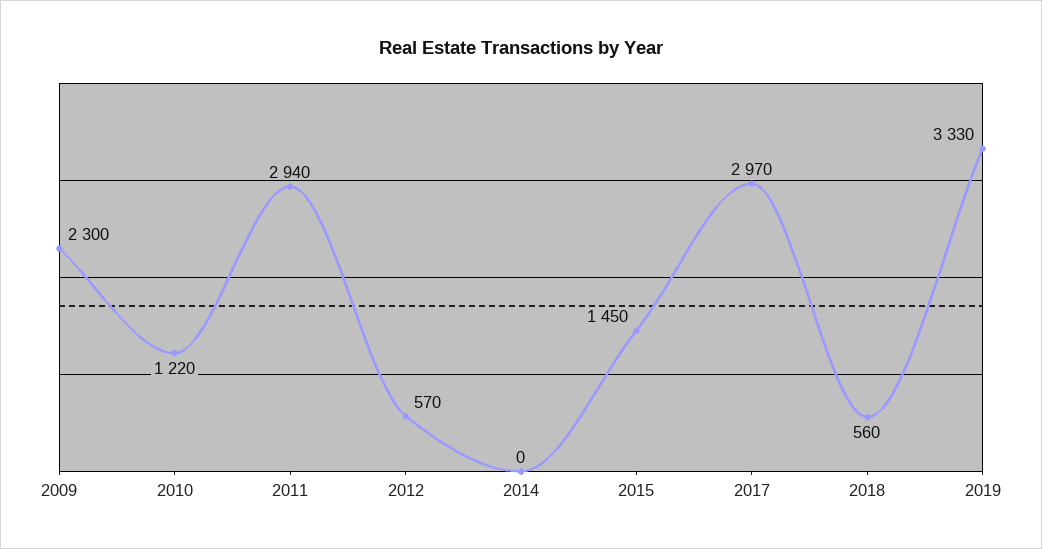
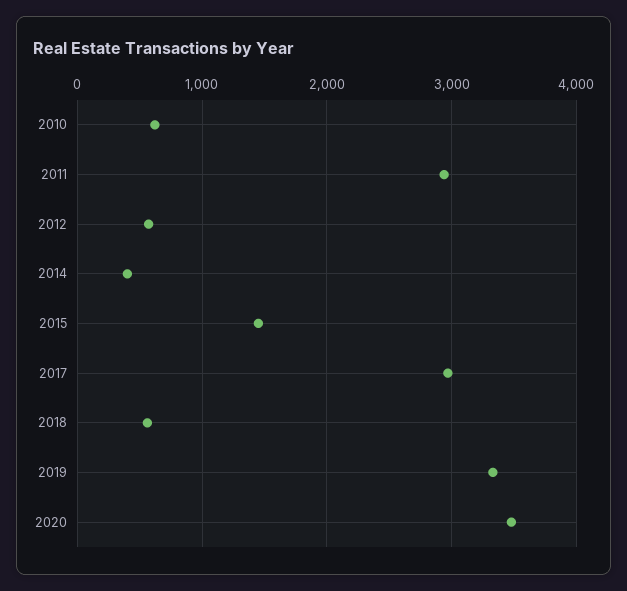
2009: 2300 -> none
2010: 1220 -> 600
2014: 0 -> 400
2020: none -> 3500

